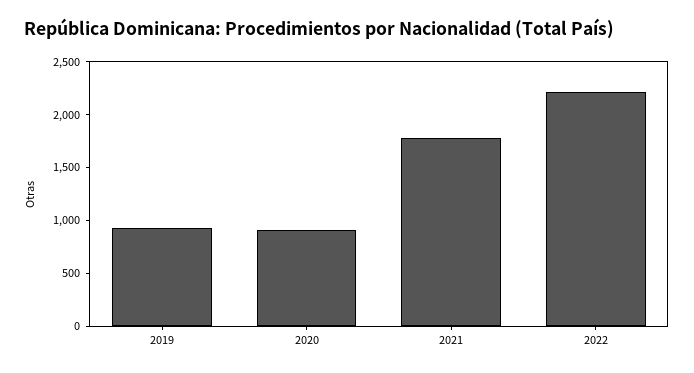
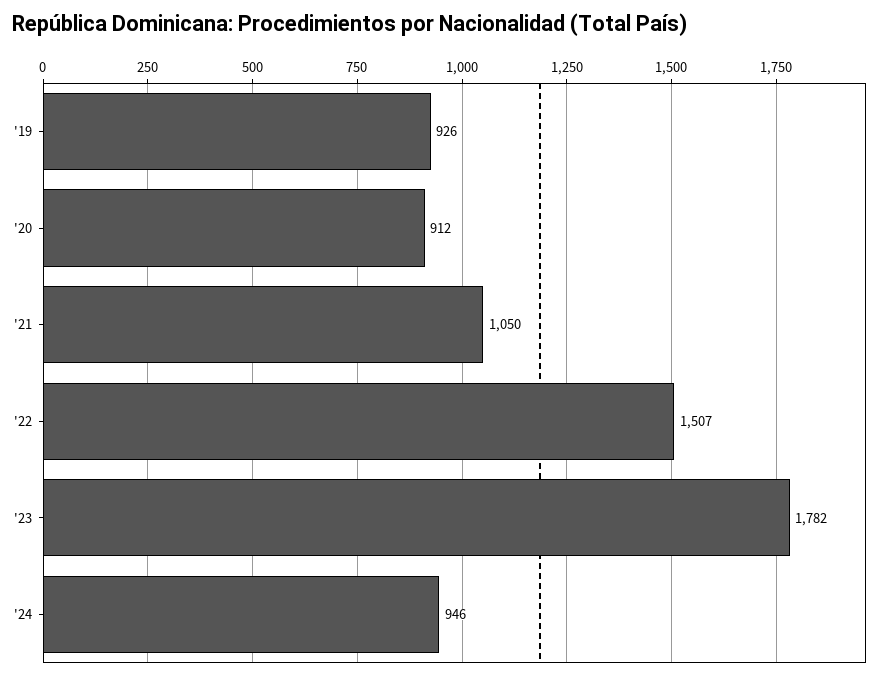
2021: 1800 -> 1050
2022: 2200 -> 1507
'23: none -> 1782
'24: none -> 946

